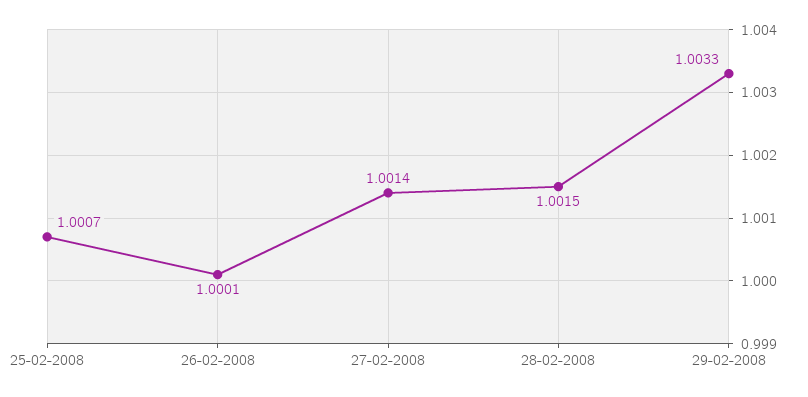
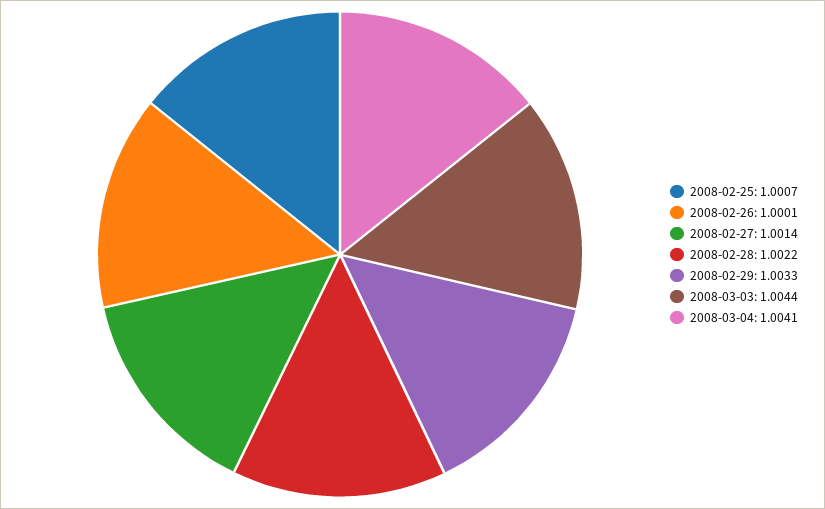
28-02-2008: 1.0015 -> 1.0022
2008-03-03: none -> 1.0044
2008-03-04: none -> 1.0041

